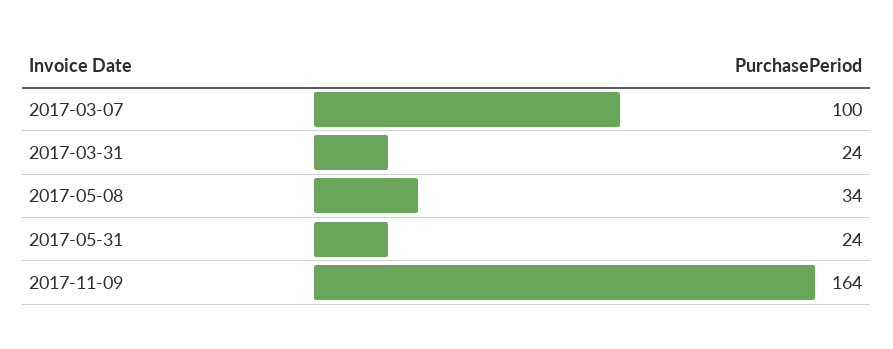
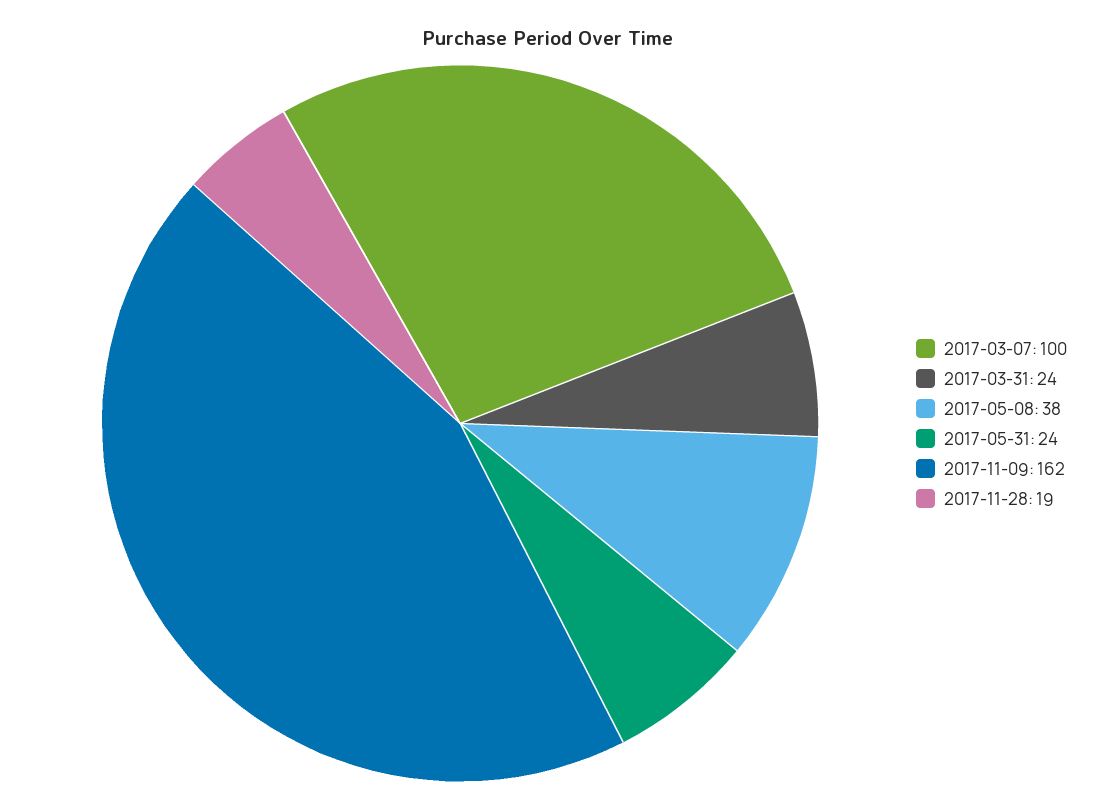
2017-05-08: 34 -> 38
2017-11-09: 164 -> 162
2017-11-28: none -> 19

